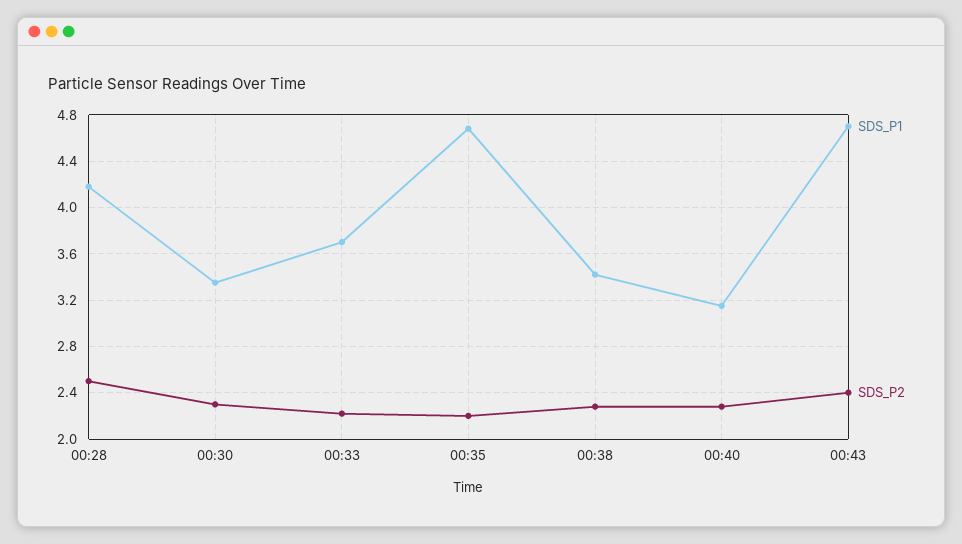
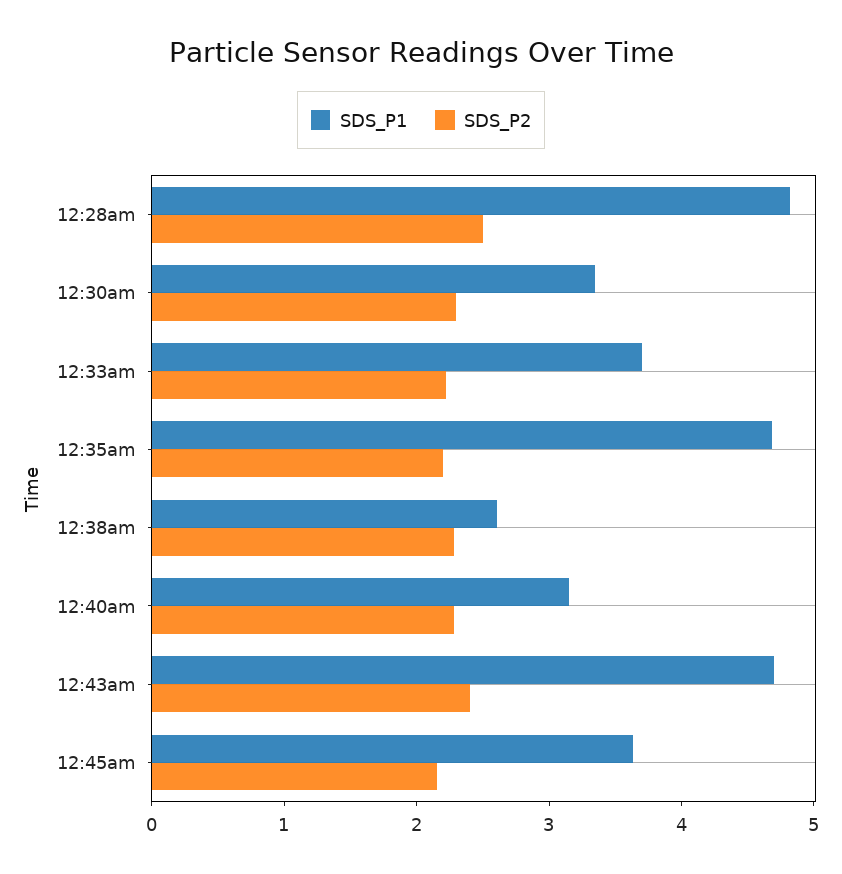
SDS_P1, 00:28: 4.2 -> 4.8
SDS_P1, 00:38: 3.4 -> 2.6
SDS_P1, 12:45am: none -> 3.6
SDS_P2, 12:45am: none -> 2.2

